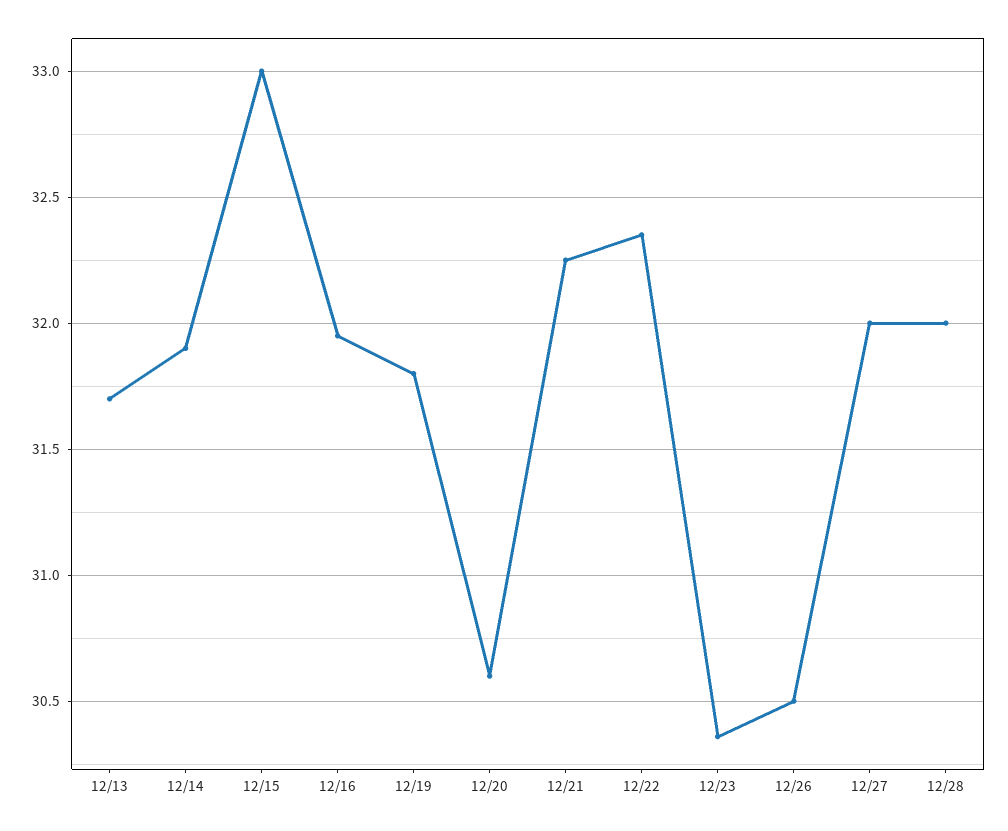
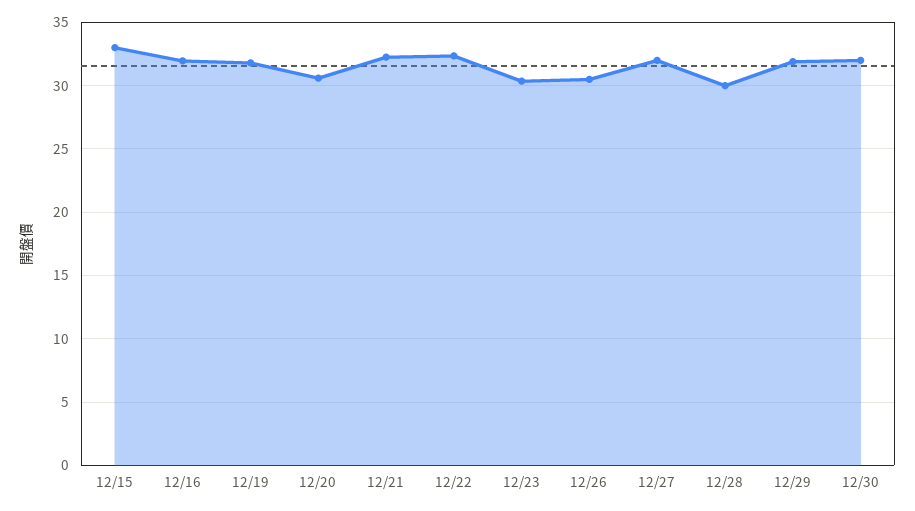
12/13: 31.7 -> none
12/14: 31.9 -> none
12/28: 32 -> 30
12/29: none -> 32
12/30: none -> 32

